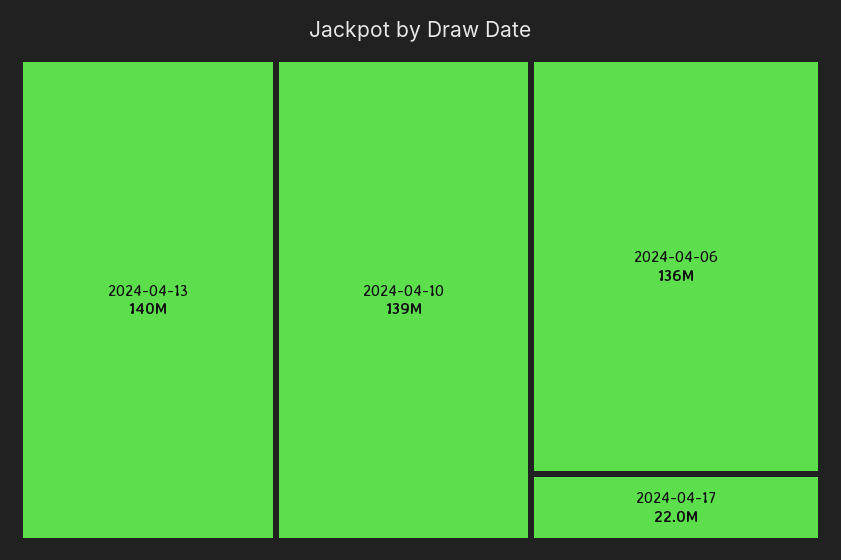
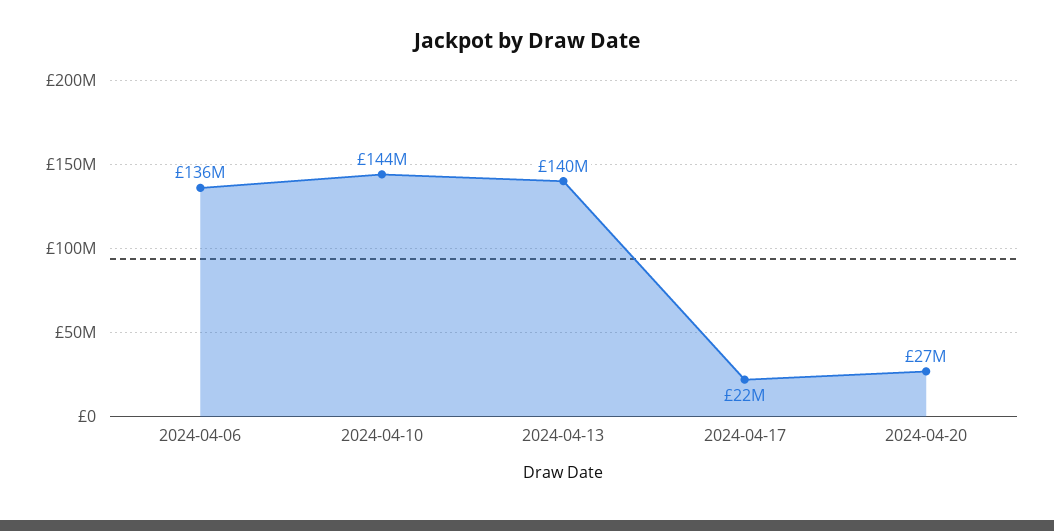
2024-04-10: 139000000 -> 144000000
2024-04-20: none -> 27000000

